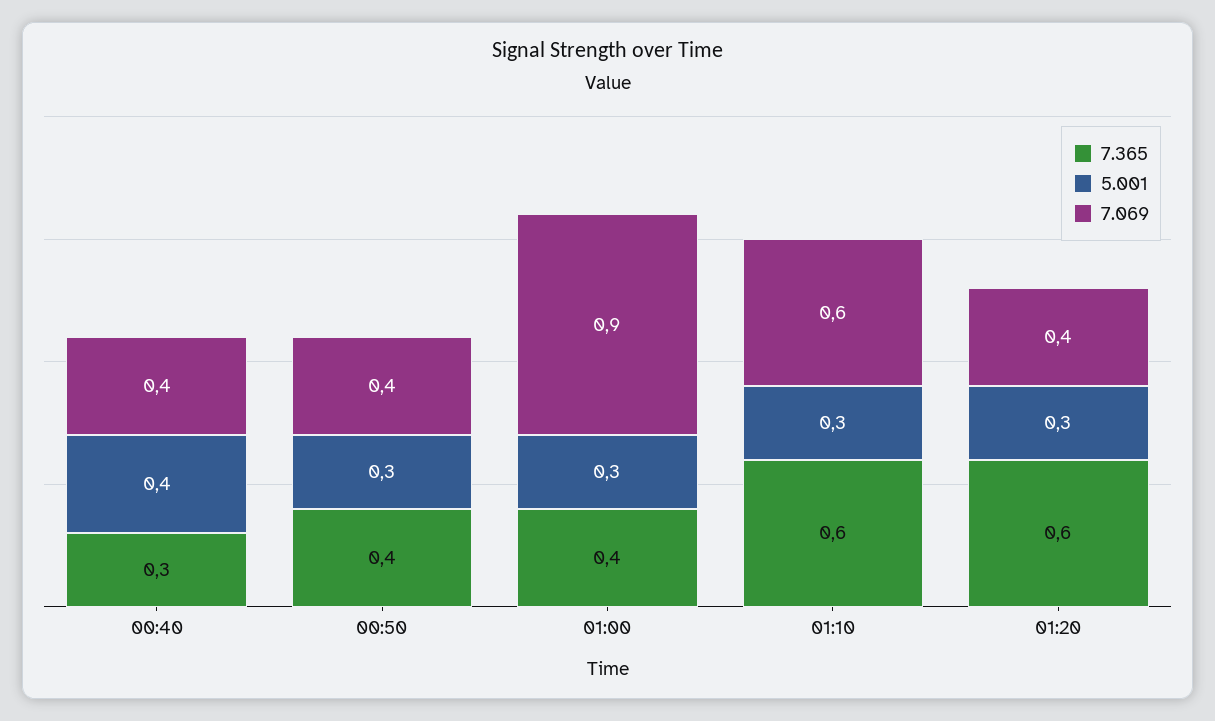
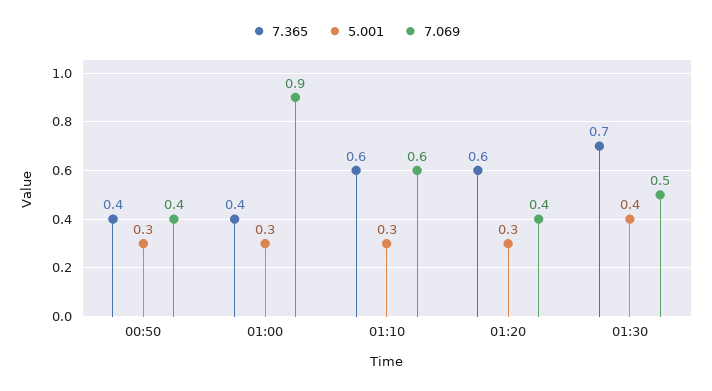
7.365, 00:40: 0.3 -> none
5.001, 00:40: 0.4 -> none
7.069, 00:40: 0.4 -> none
7.365, 01:30: none -> 0.7
5.001, 01:30: none -> 0.4
7.069, 01:30: none -> 0.5

